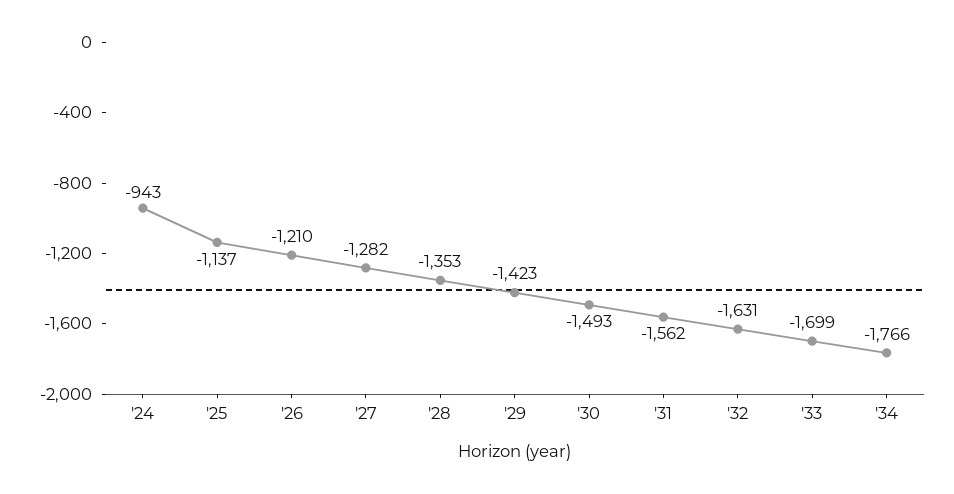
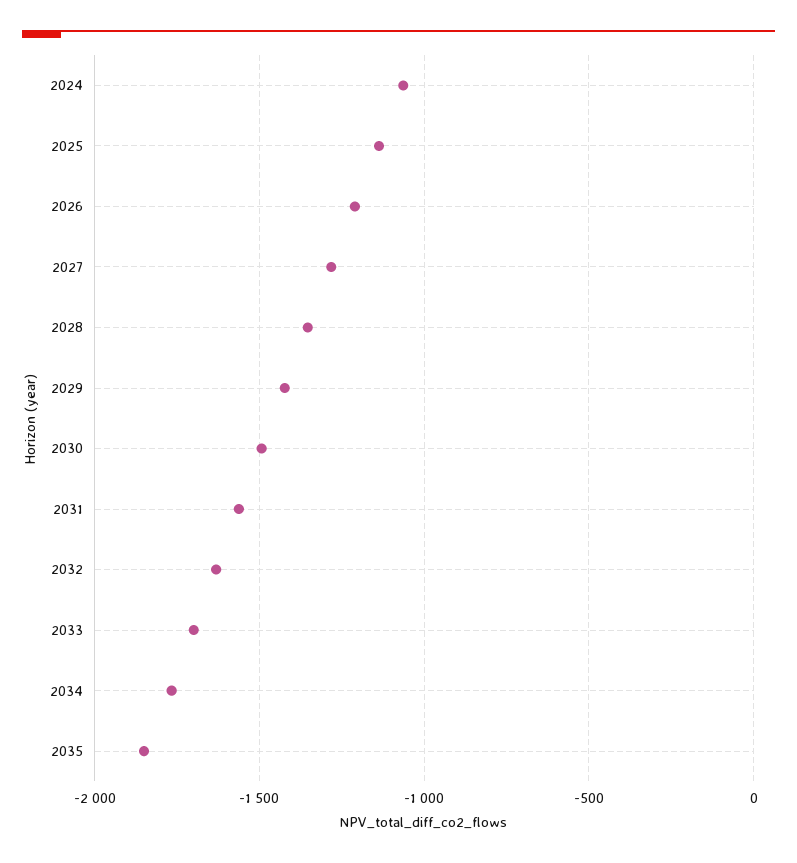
'24: -943 -> -1050
2035: none -> -1850

